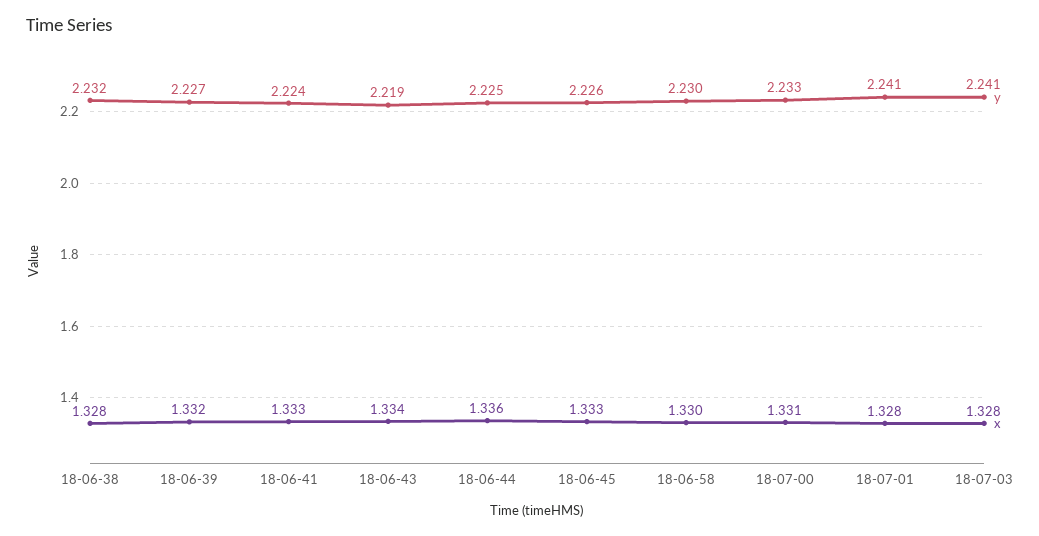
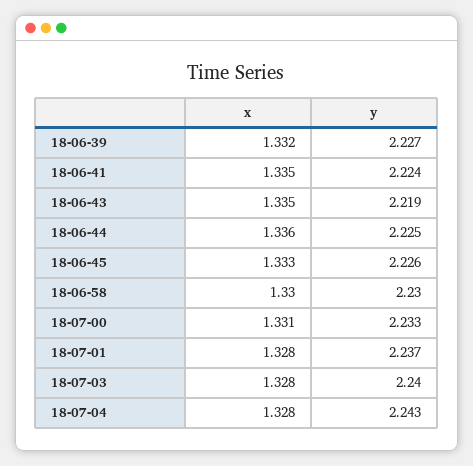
y, 18-06-38: 2.232 -> none
x, 18-06-38: 1.328 -> none
x, 18-06-41: 1.333 -> 1.335
x, 18-06-43: 1.334 -> 1.335
y, 18-07-01: 2.241 -> 2.237
y, 18-07-03: 2.241 -> 2.24
x, 18-07-04: none -> 1.328
y, 18-07-04: none -> 2.243

